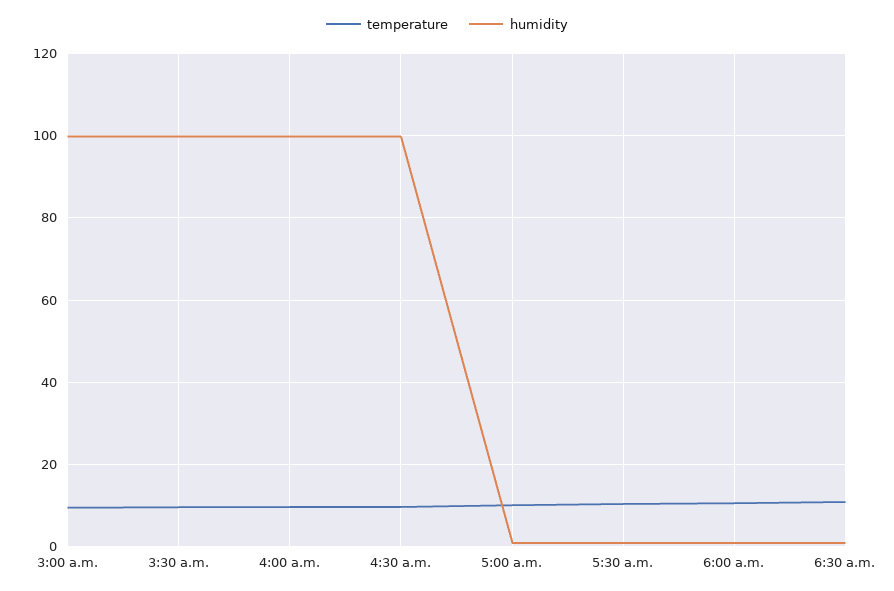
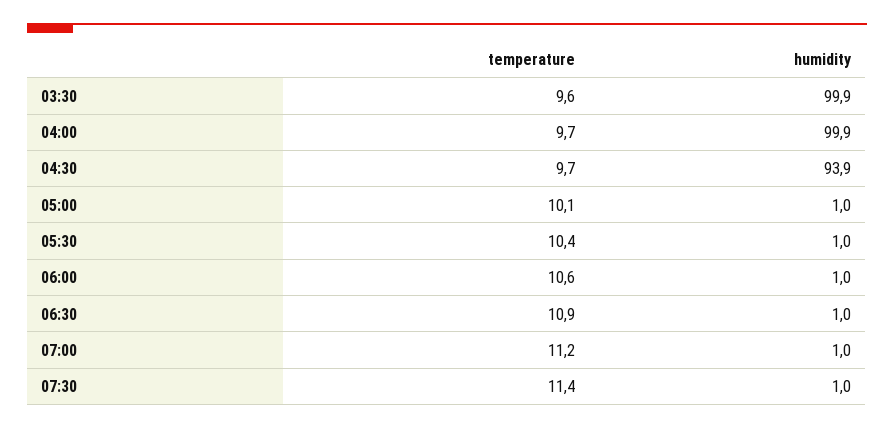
temperature, 3:00 a.m.: 10 -> none
humidity, 3:00 a.m.: 100 -> none
humidity, 4:30 a.m.: 100 -> 93.9
temperature, 07:00: none -> 11.2
humidity, 07:00: none -> 1
temperature, 07:30: none -> 11.4
humidity, 07:30: none -> 1

